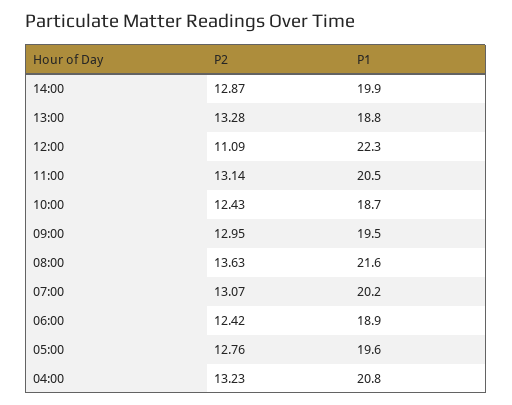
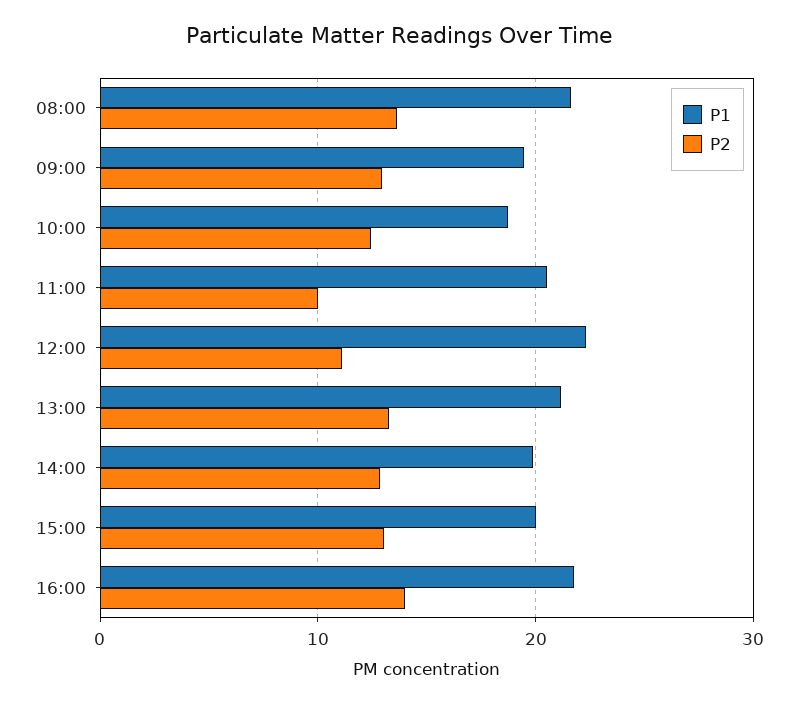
P1, 13:00: 18.8 -> 21
P2, 11:00: 13.14 -> 10
P2, 07:00: 13.07 -> none
P1, 07:00: 20.2 -> none
P2, 06:00: 12.42 -> none
P1, 06:00: 18.9 -> none
P2, 05:00: 12.76 -> none
P1, 05:00: 19.6 -> none
P2, 04:00: 13.23 -> none
P1, 04:00: 20.8 -> none
P1, 15:00: none -> 20
P2, 15:00: none -> 13
P1, 16:00: none -> 22
P2, 16:00: none -> 14

